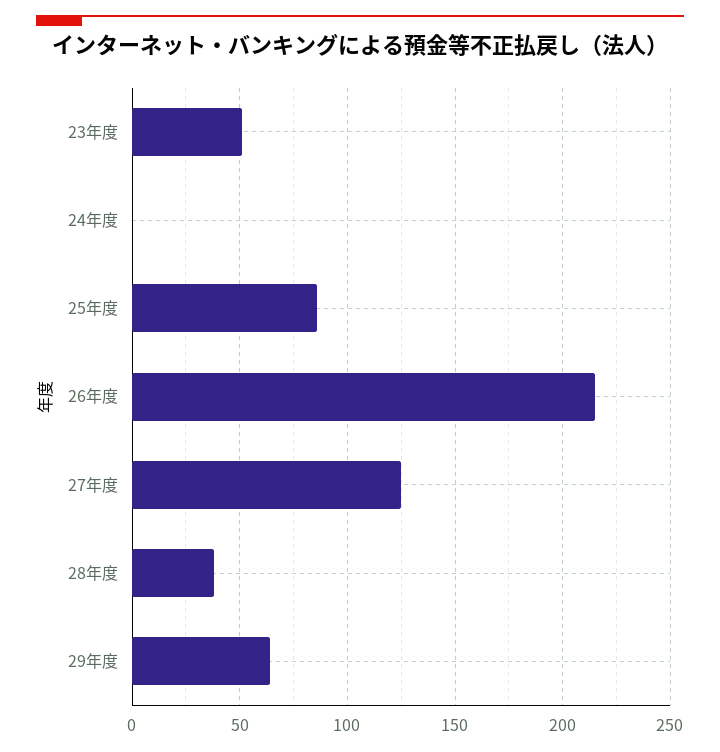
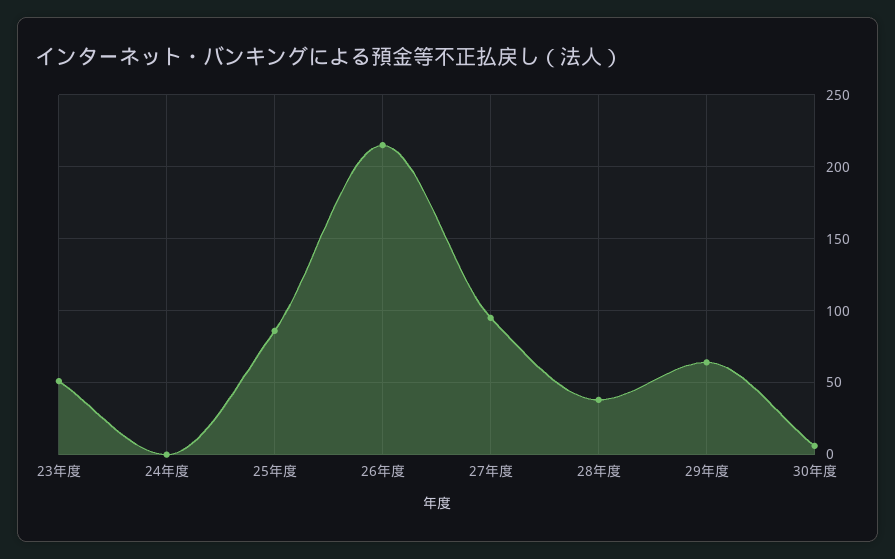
27年度: 125 -> 95
30年度: none -> 5

